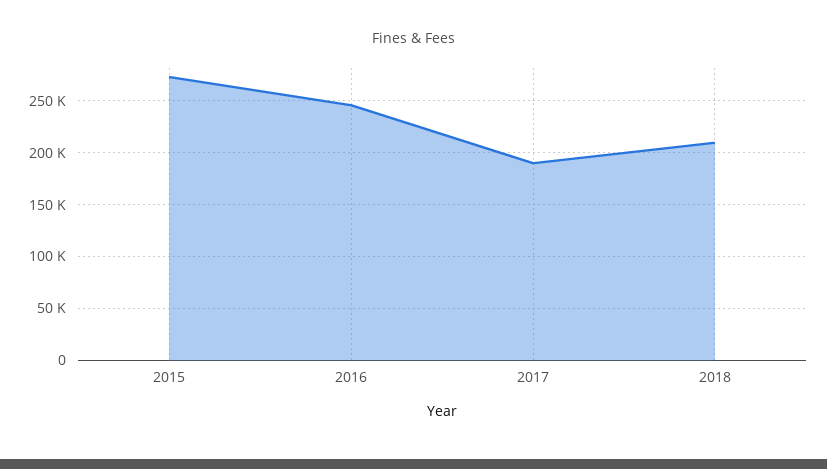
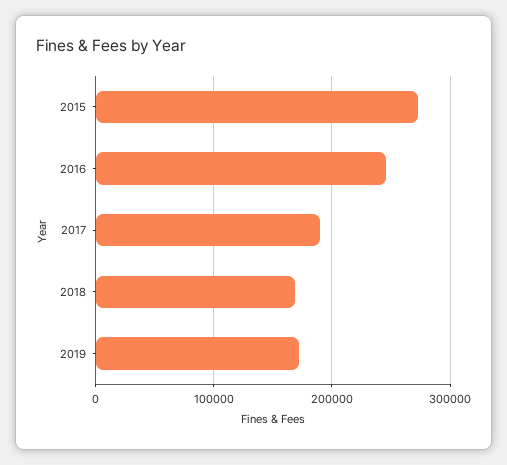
2018: 210000 -> 170000
2019: none -> 170000

